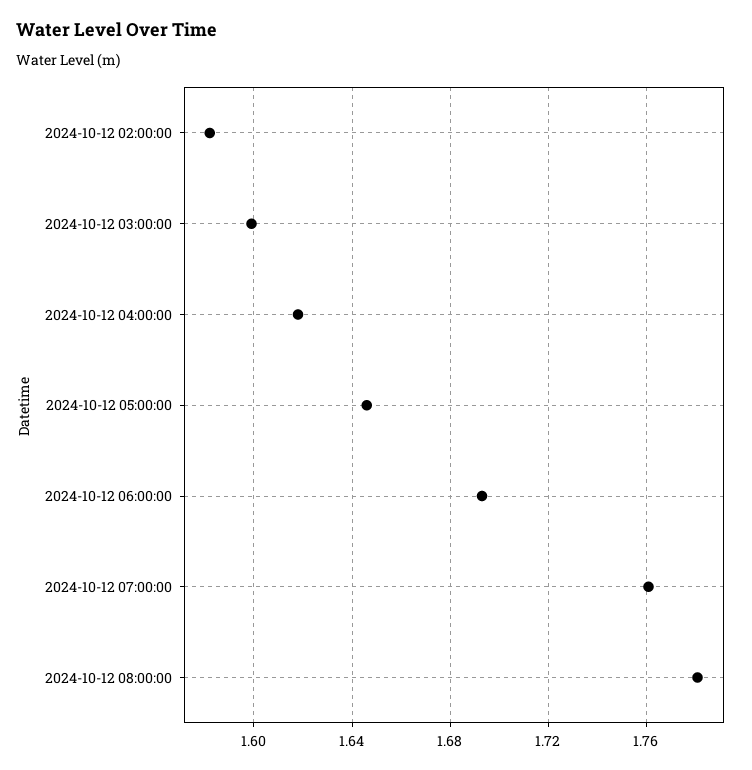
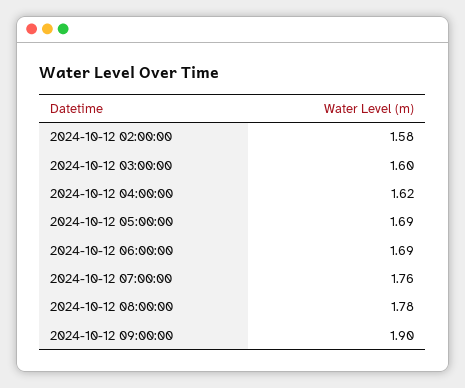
2024-10-12 05:00:00: 1.645 -> 1.69
2024-10-12 09:00:00: none -> 1.9

